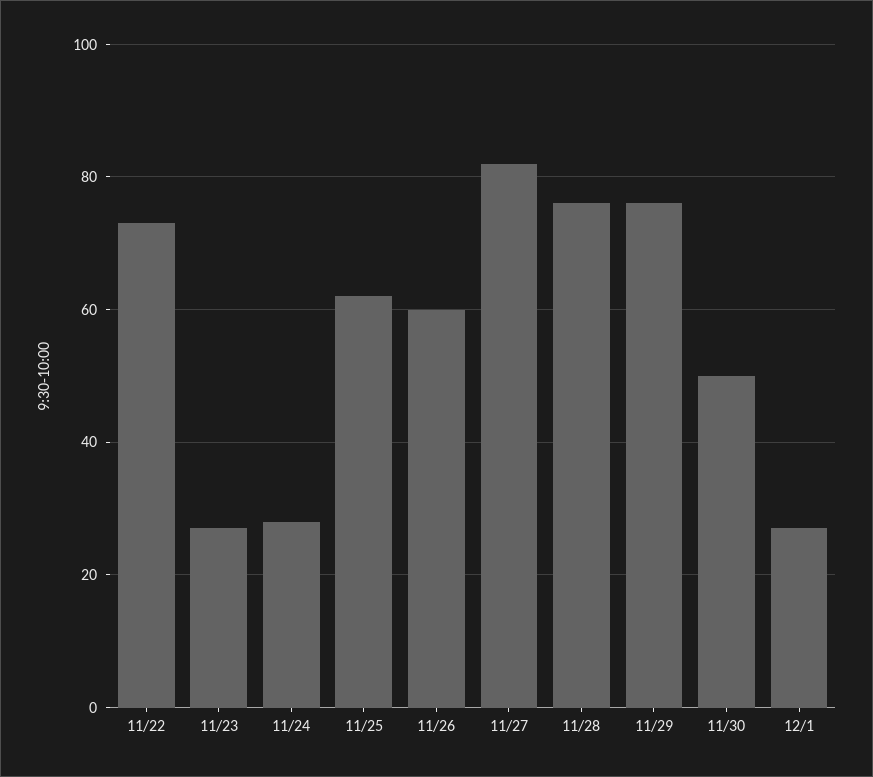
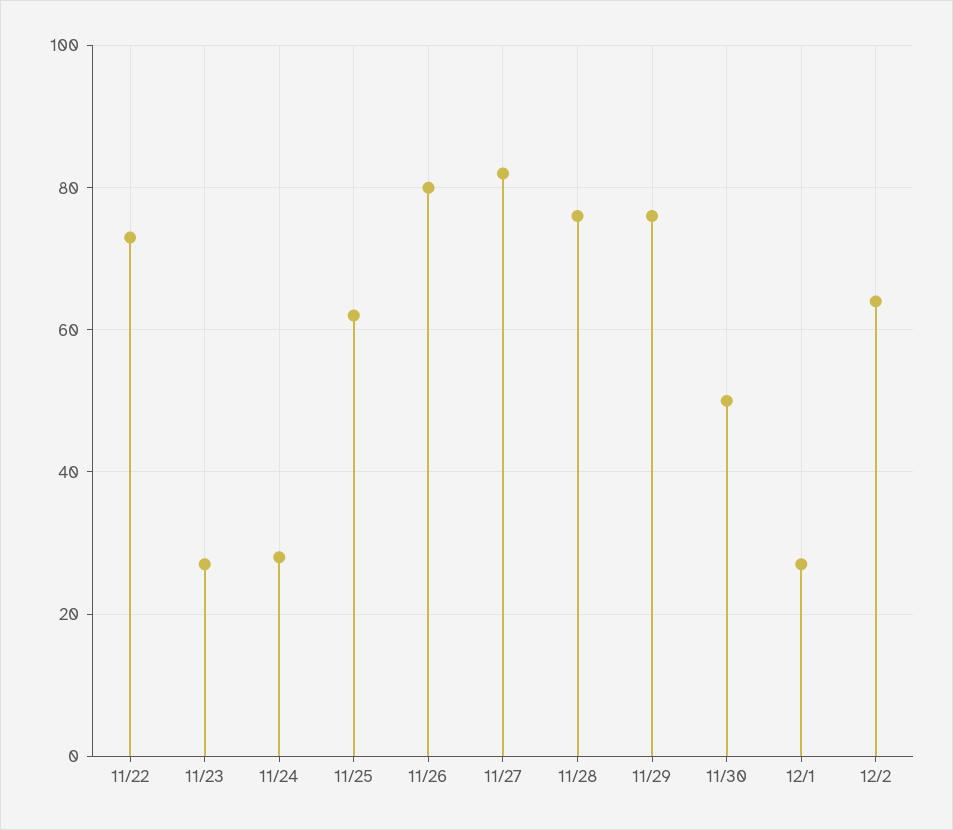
11/26: 60 -> 80
12/2: none -> 65

